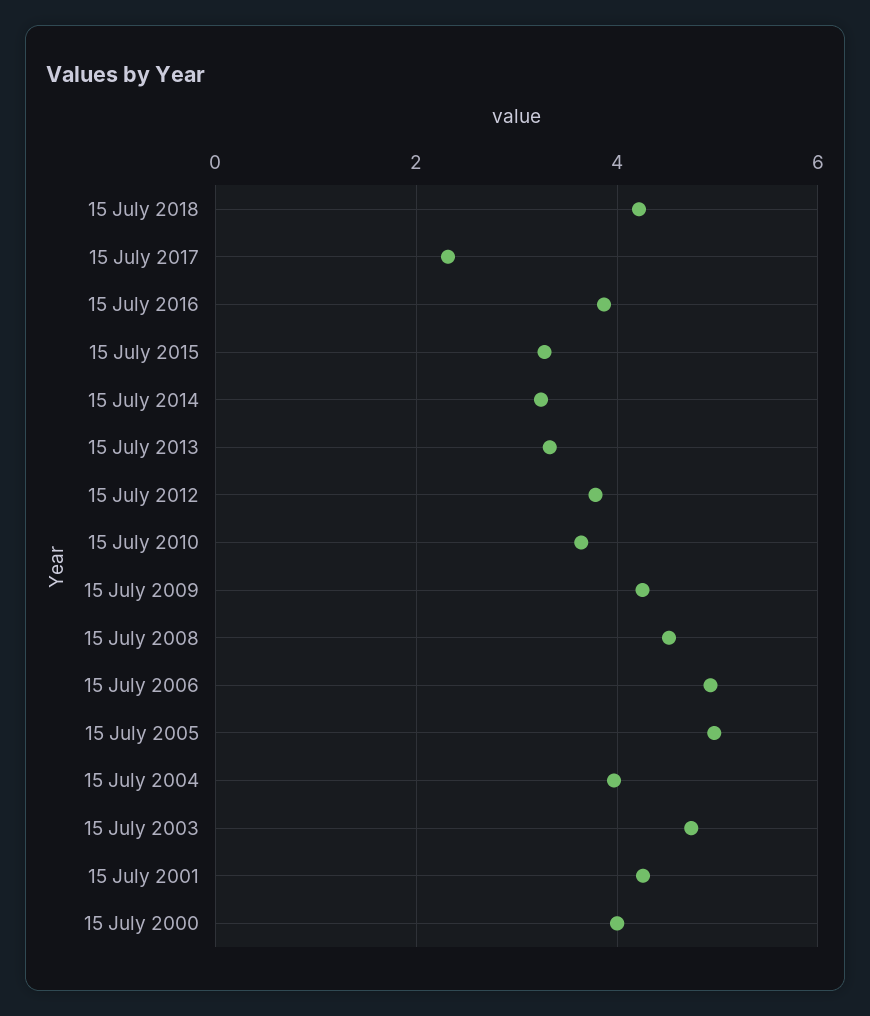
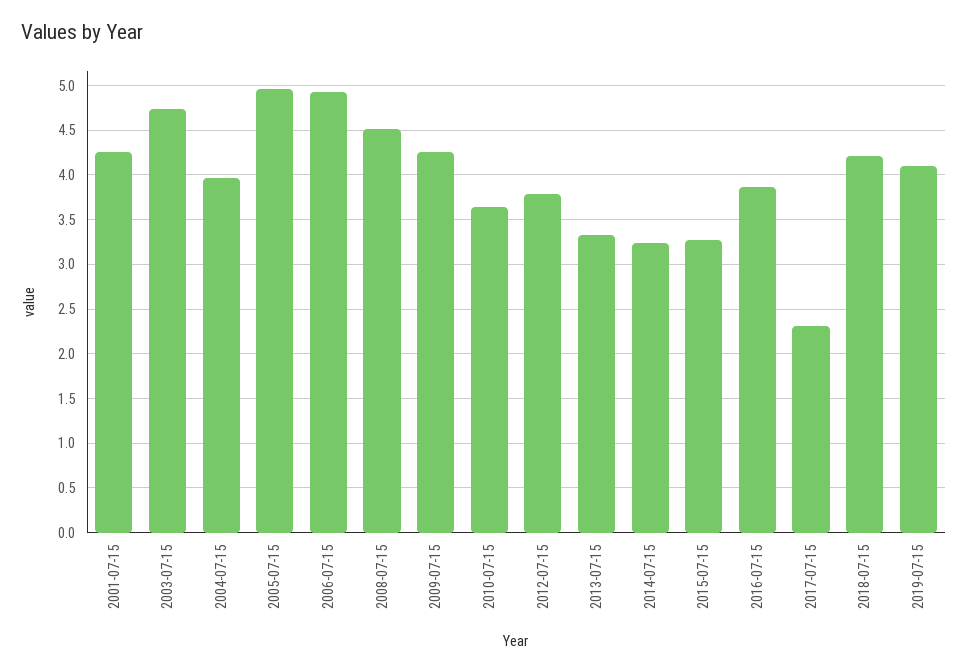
15 July 2000: 4 -> none
2019-07-15: none -> 4.1

